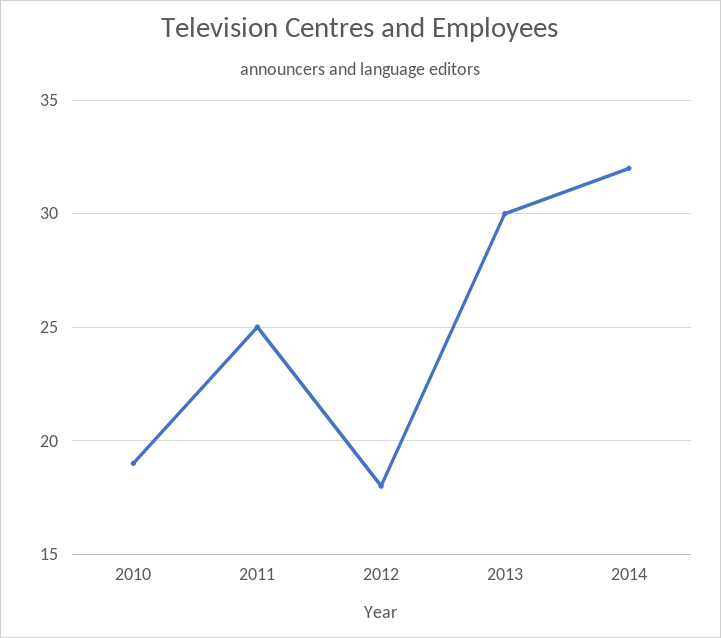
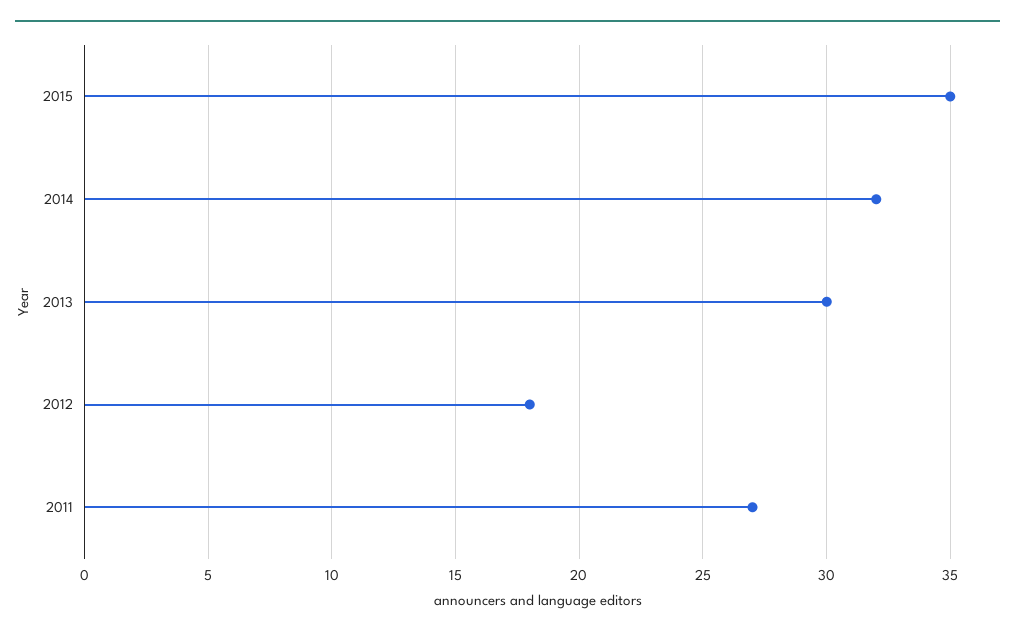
2010: 19 -> none
2011: 25 -> 27
2015: none -> 35

